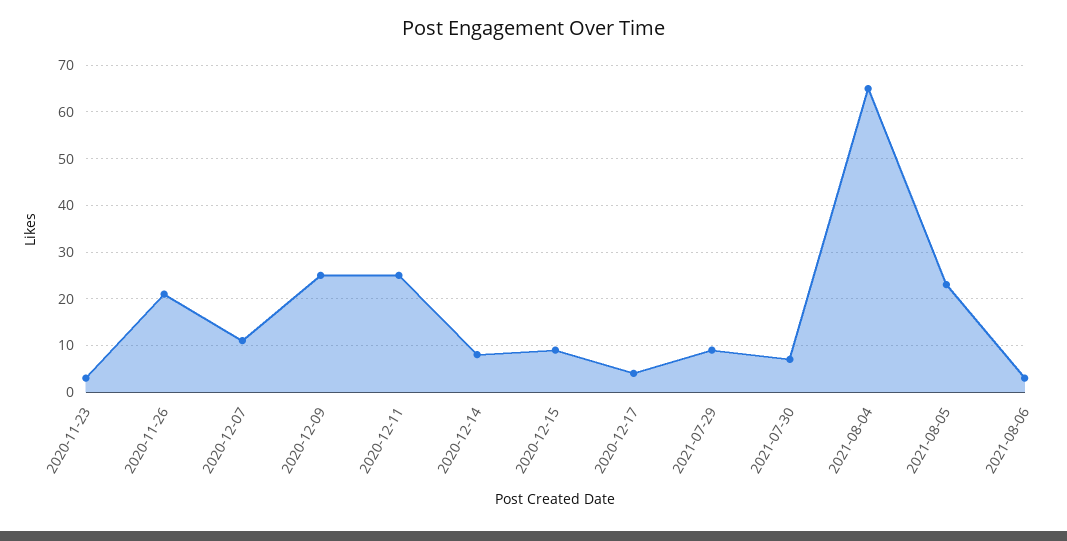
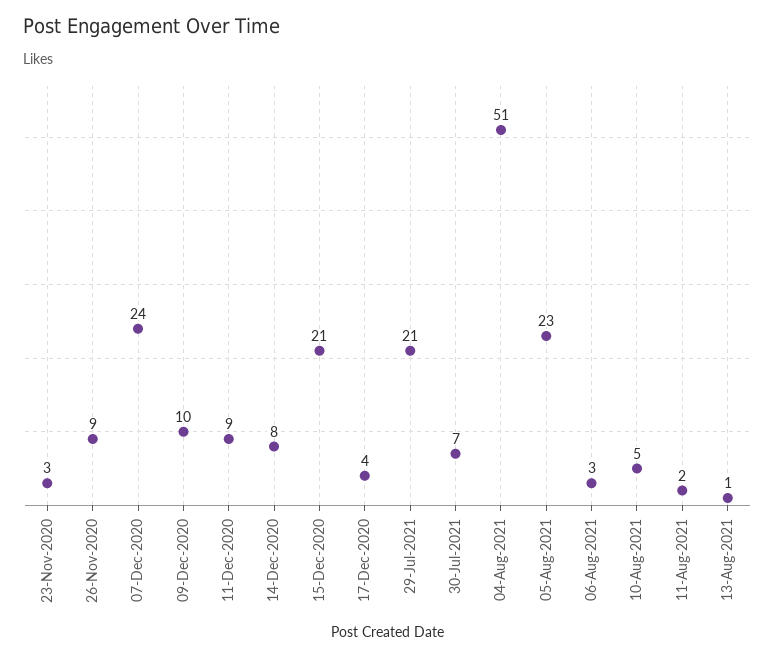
2020-11-26: 20 -> 9
2020-12-07: 10 -> 24
2020-12-09: 25 -> 10
2020-12-11: 25 -> 9
2020-12-15: 10 -> 21
2021-07-29: 10 -> 21
2021-08-04: 65 -> 51
10-Aug-2021: none -> 5
11-Aug-2021: none -> 2
13-Aug-2021: none -> 1

